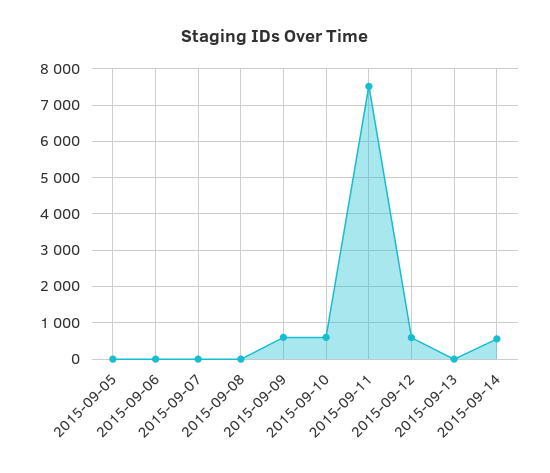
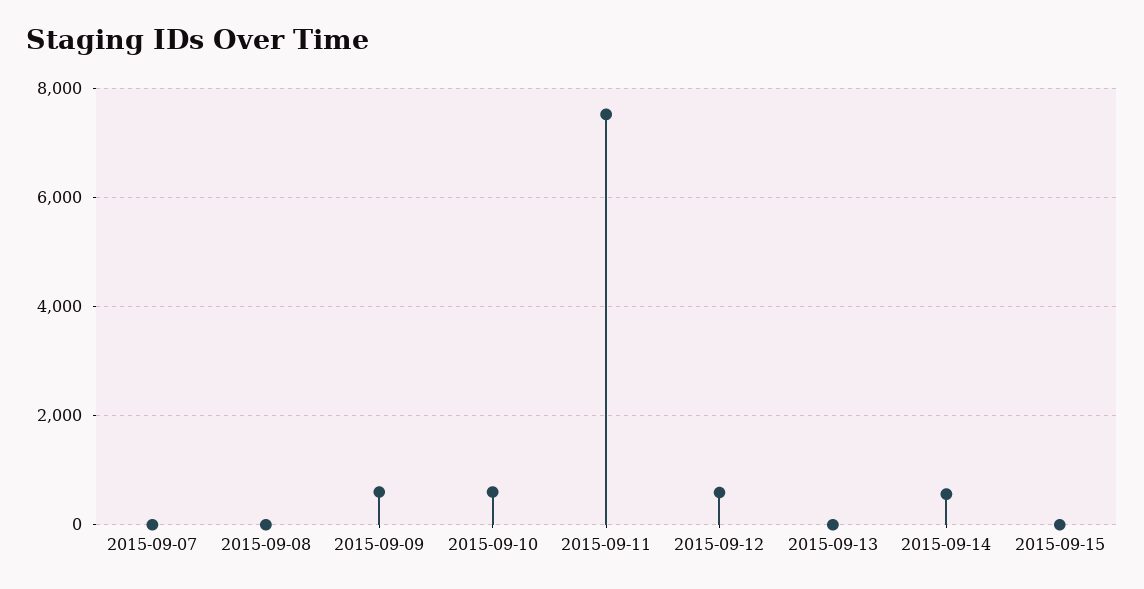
2015-09-05: 0 -> none
2015-09-06: 0 -> none
2015-09-15: none -> 0

